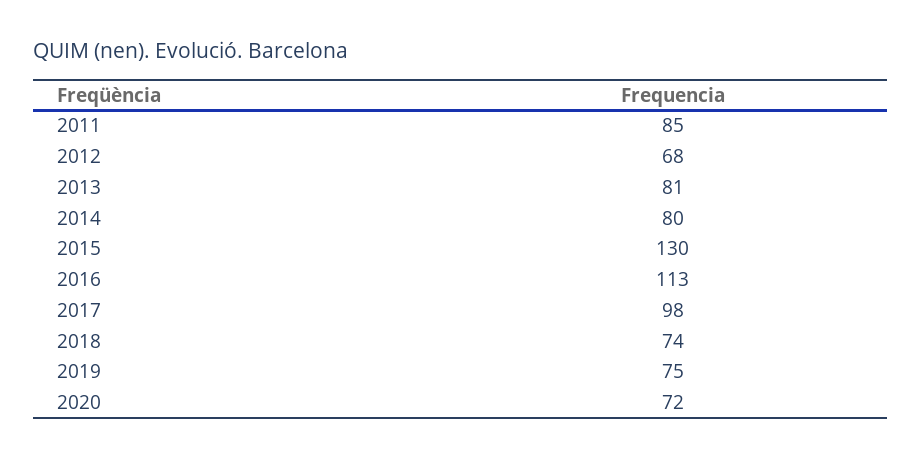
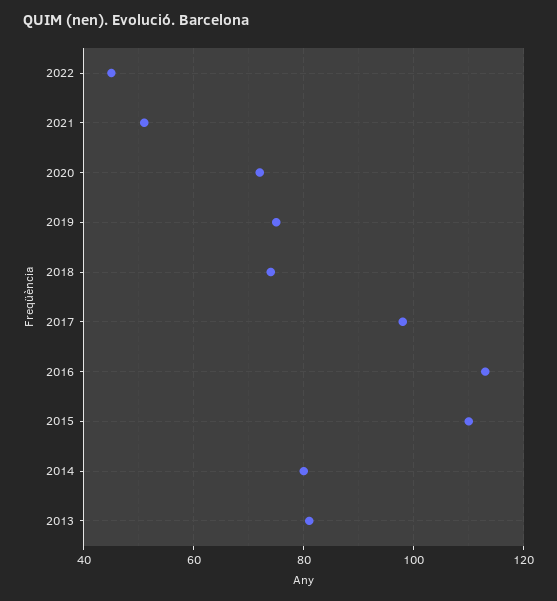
2011: 85 -> none
2012: 68 -> none
2015: 130 -> 110
2022: none -> 45
2021: none -> 50

